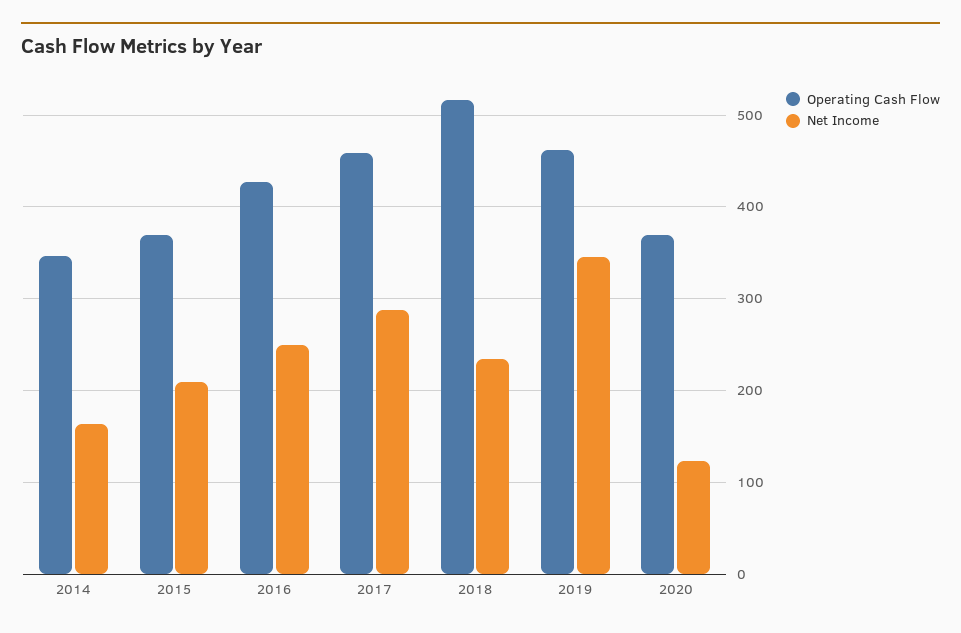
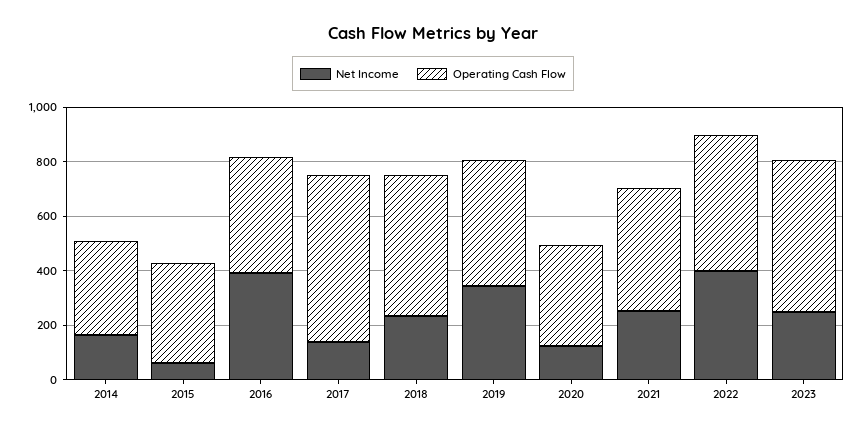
Net Income, 2015: 210 -> 50
Net Income, 2016: 250 -> 400
Operating Cash Flow, 2017: 460 -> 600
Net Income, 2017: 290 -> 150
Net Income, 2021: none -> 250
Operating Cash Flow, 2021: none -> 450
Net Income, 2022: none -> 400
Operating Cash Flow, 2022: none -> 500
Net Income, 2023: none -> 250
Operating Cash Flow, 2023: none -> 550

